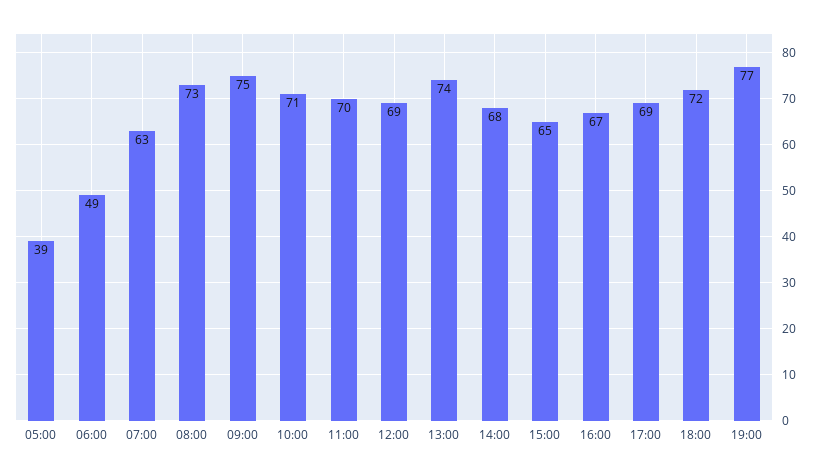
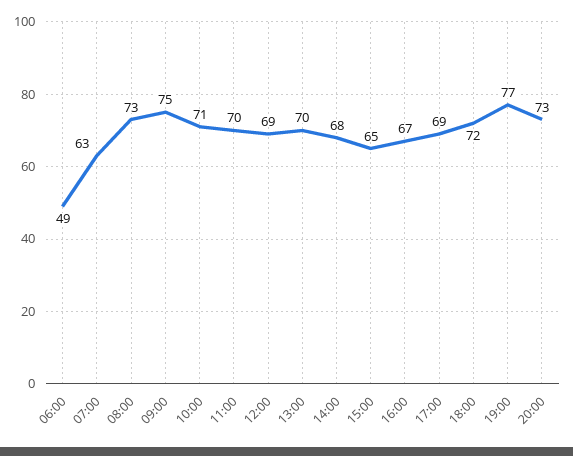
05:00: 39 -> none
13:00: 74 -> 70
20:00: none -> 73

